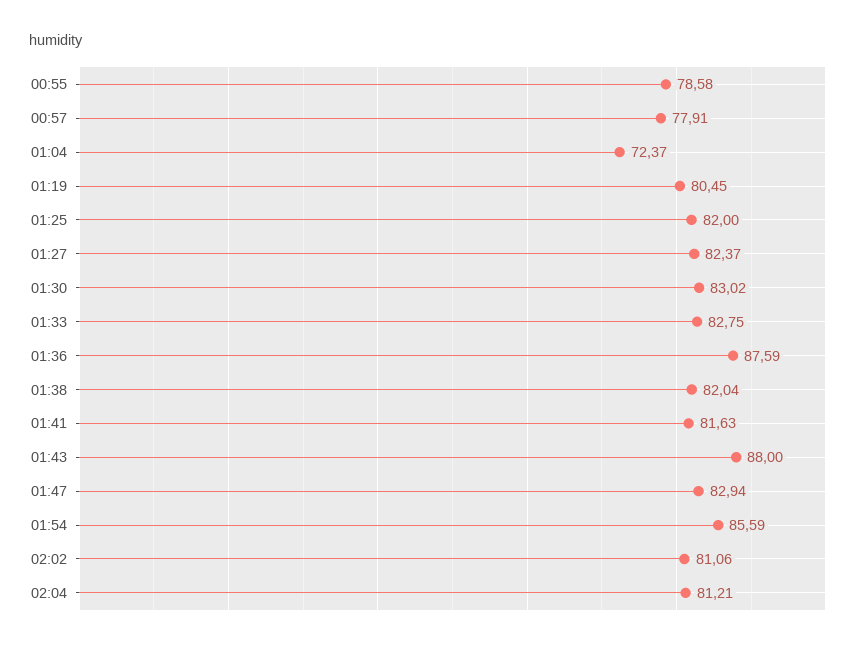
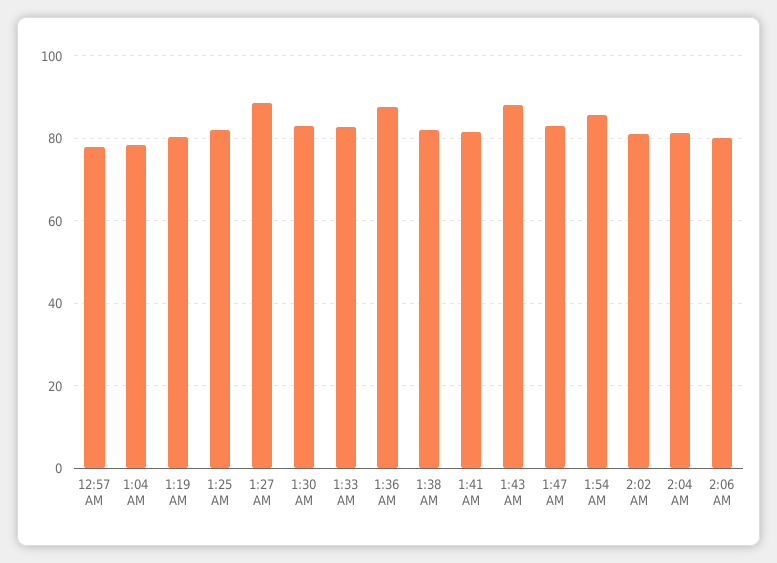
00:55: 78.58 -> none
01:04: 72.37 -> 78
01:27: 82.37 -> 88
2:06 AM: none -> 80

